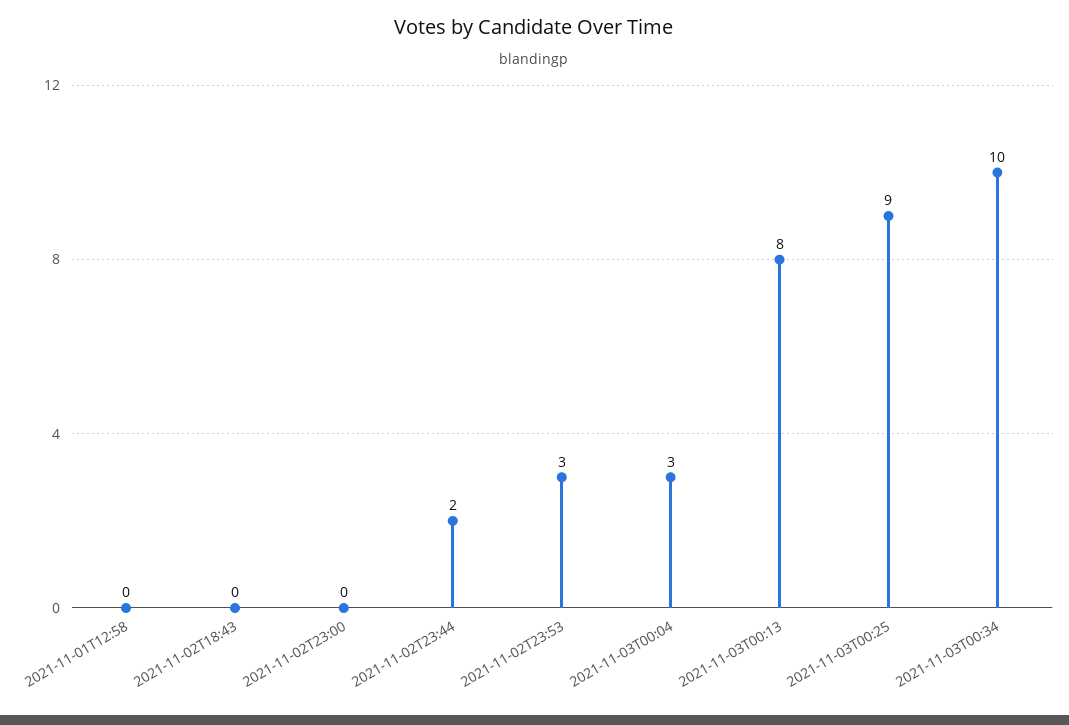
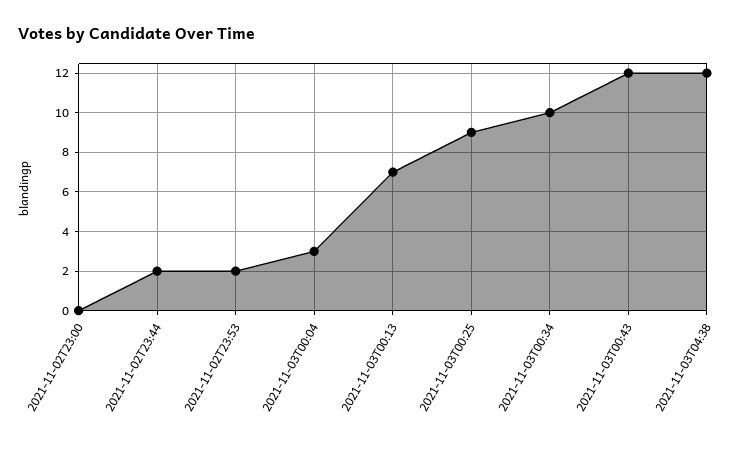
2021-11-01T12:58: 0 -> none
2021-11-02T18:43: 0 -> none
2021-11-02T23:53: 3 -> 2
2021-11-03T00:13: 8 -> 7
2021-11-03T00:43: none -> 12
2021-11-03T04:38: none -> 12

